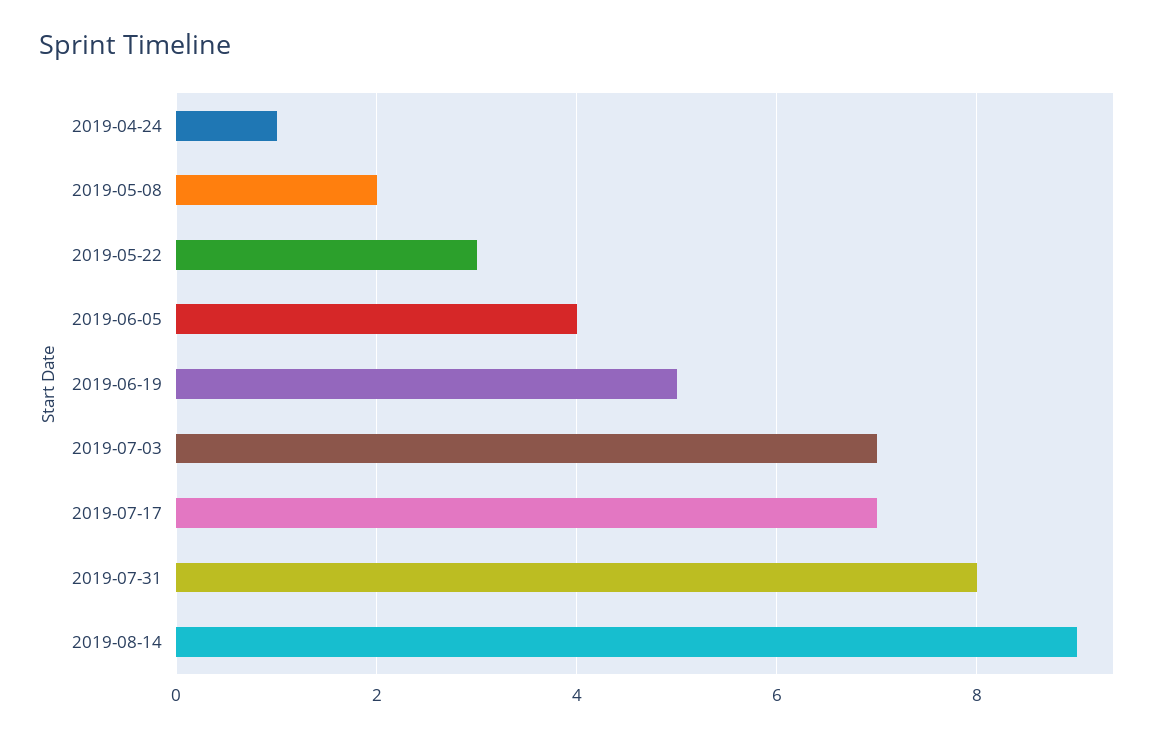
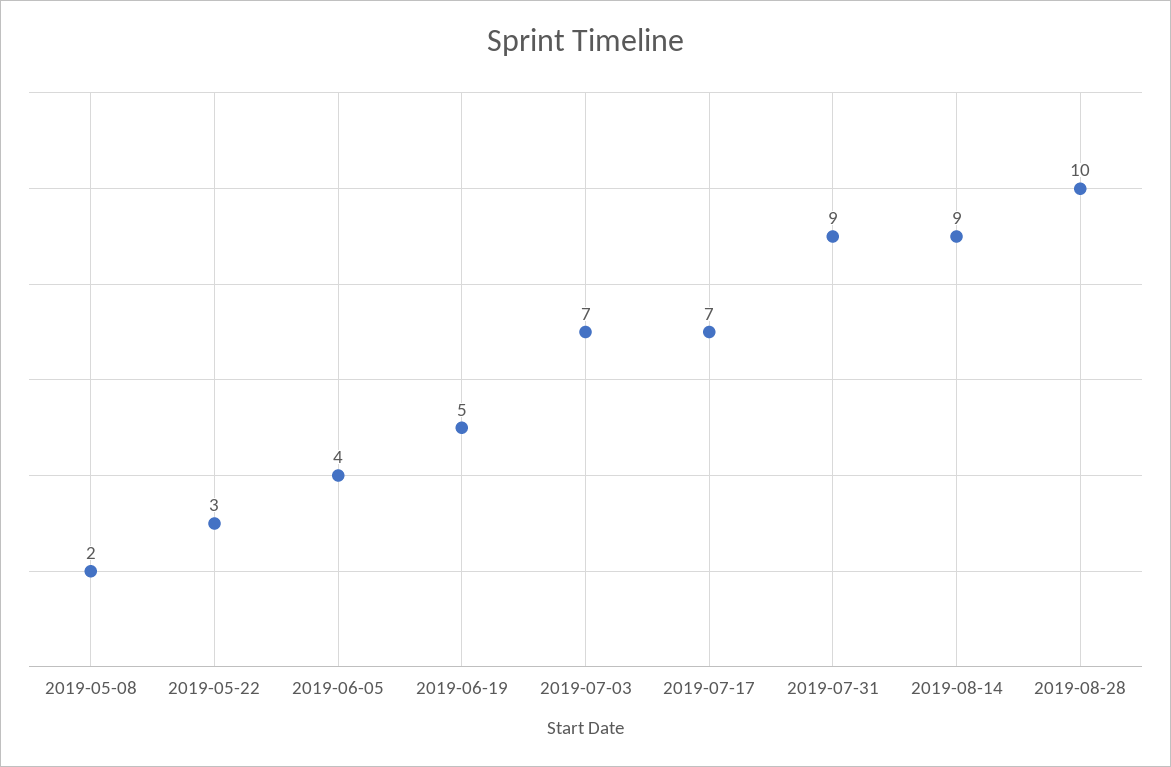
2019-04-24: 1 -> none
2019-07-31: 8 -> 9
2019-08-28: none -> 10

